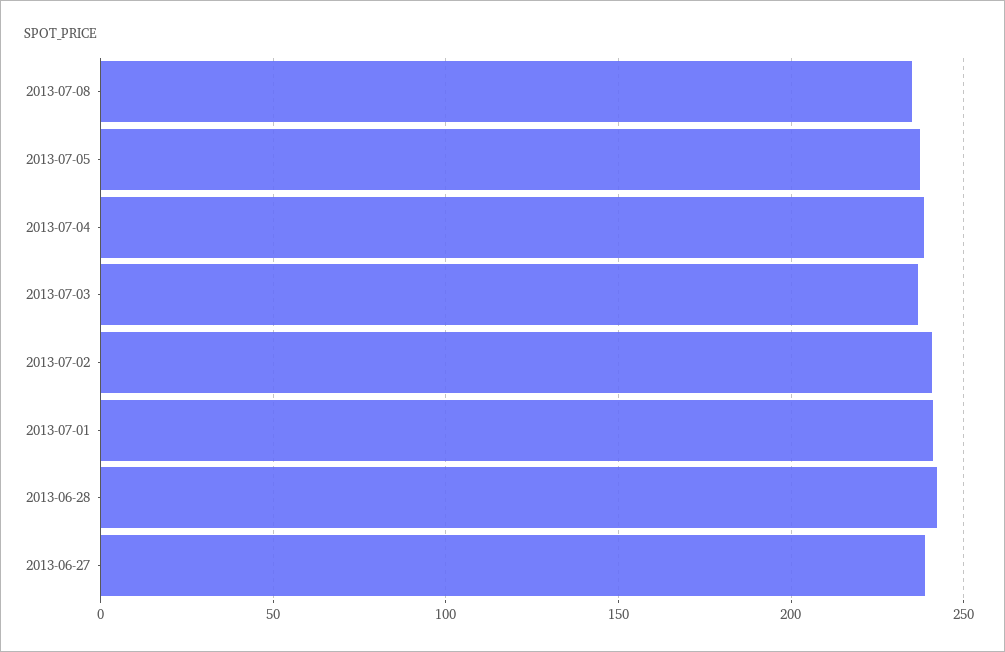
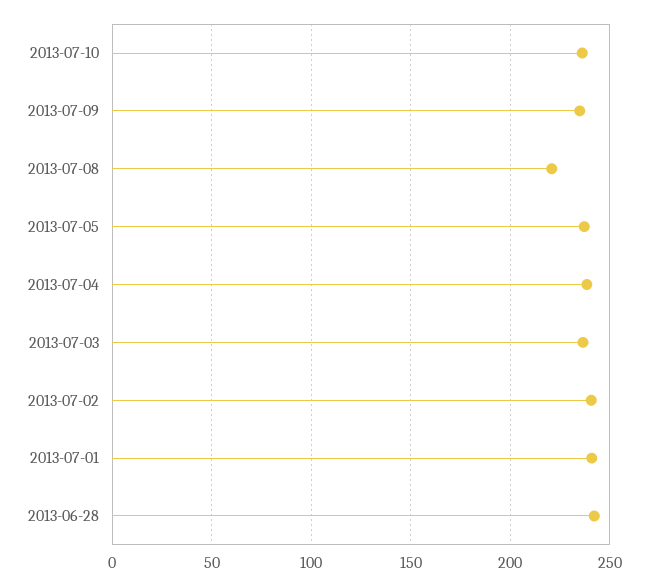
2013-07-08: 235 -> 220
2013-06-27: 240 -> none
2013-07-10: none -> 235
2013-07-09: none -> 235

